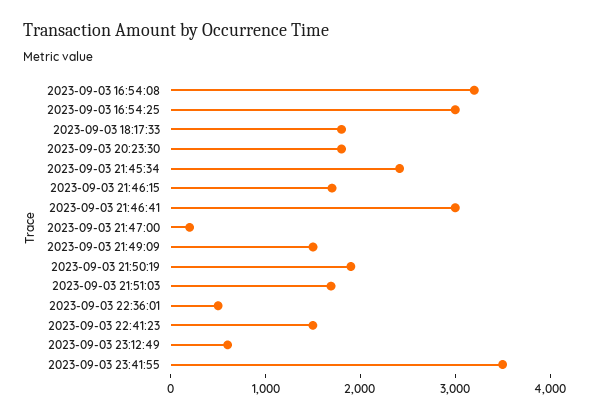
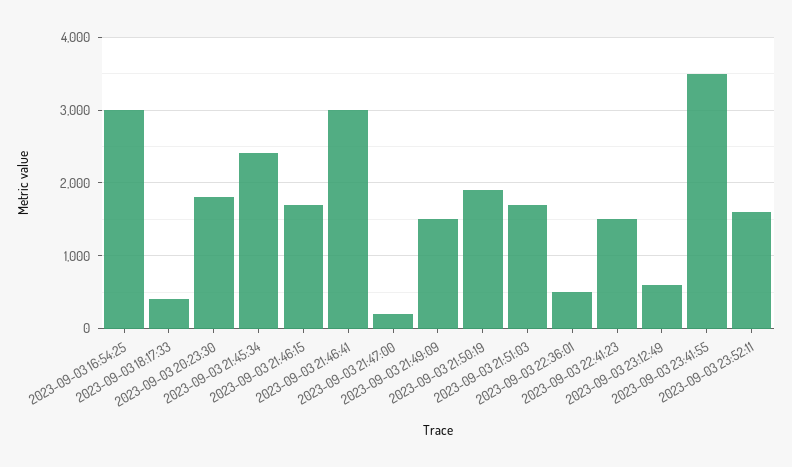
2023-09-03 16:54:08: 3200 -> none
2023-09-03 18:17:33: 1800 -> 400
2023-09-03 23:52:11: none -> 1600

